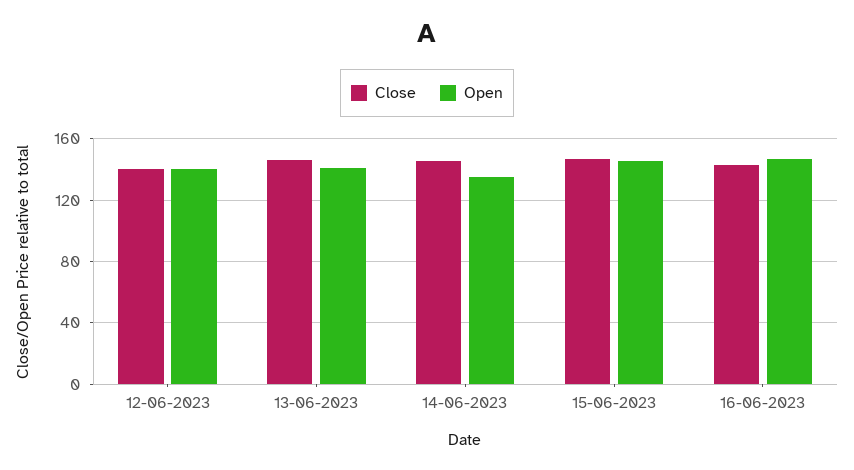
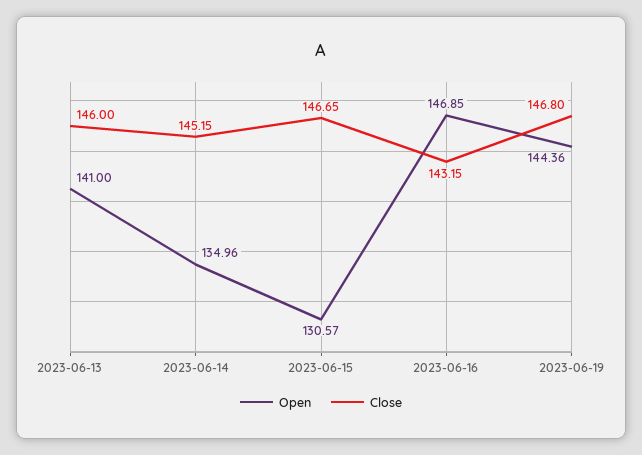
Close, 12-06-2023: 140 -> none
Open, 12-06-2023: 140 -> none
Open, 15-06-2023: 145 -> 130.57
Open, 2023-06-19: none -> 144.36
Close, 2023-06-19: none -> 146.8

